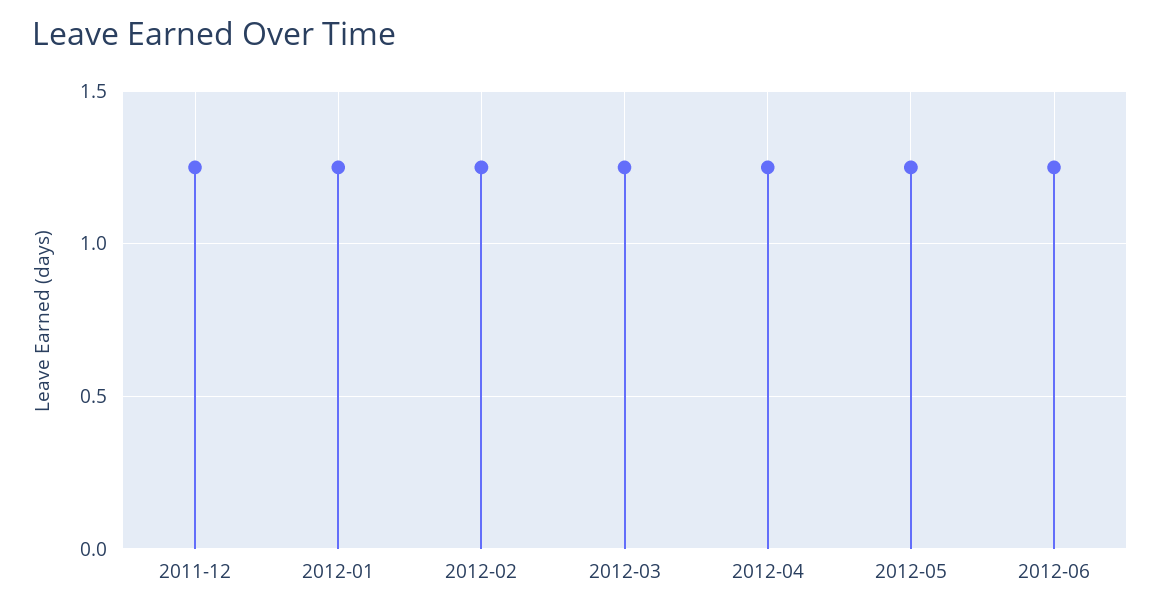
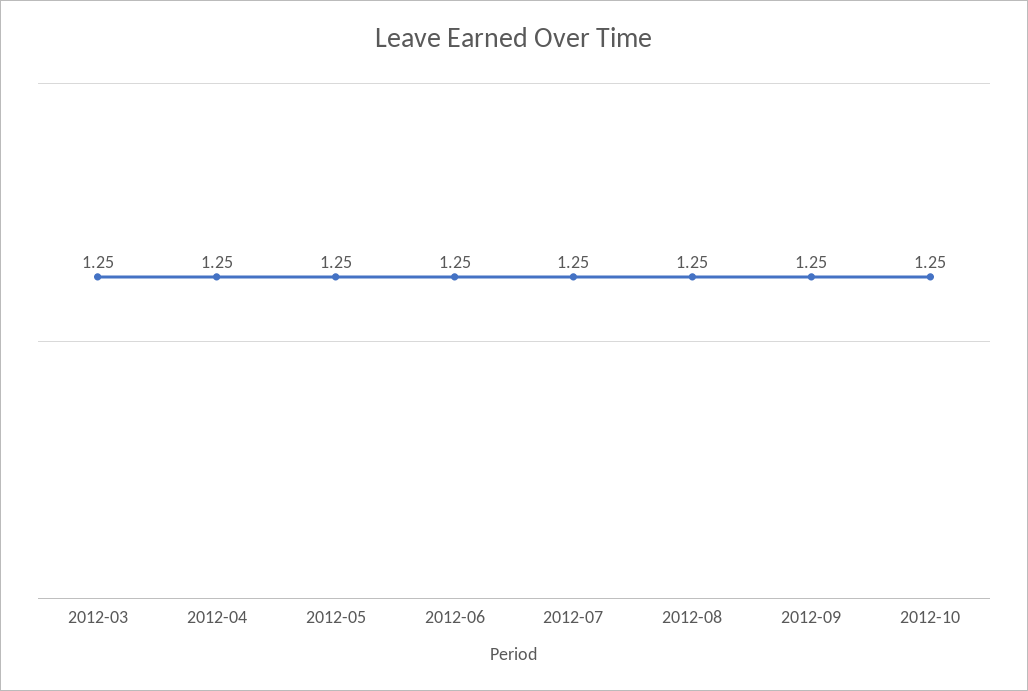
2011-12: 1.25 -> none
2012-01: 1.25 -> none
2012-02: 1.25 -> none
2012-07: none -> 1.25
2012-08: none -> 1.25
2012-09: none -> 1.25
2012-10: none -> 1.25

